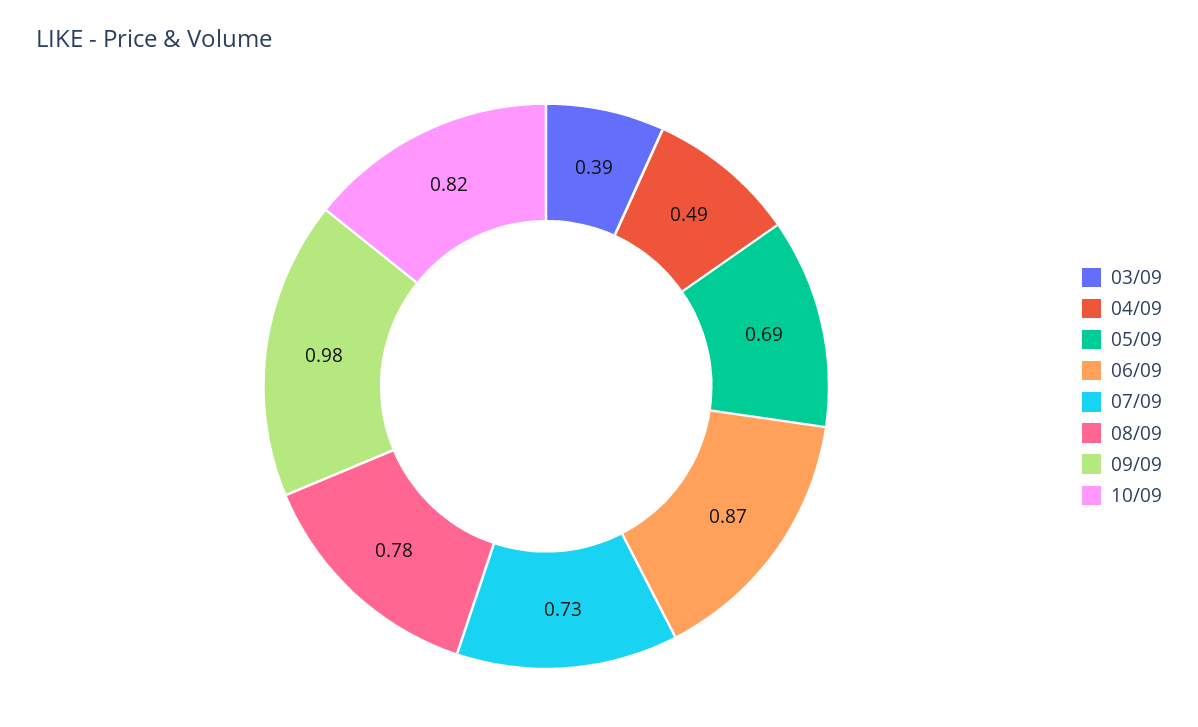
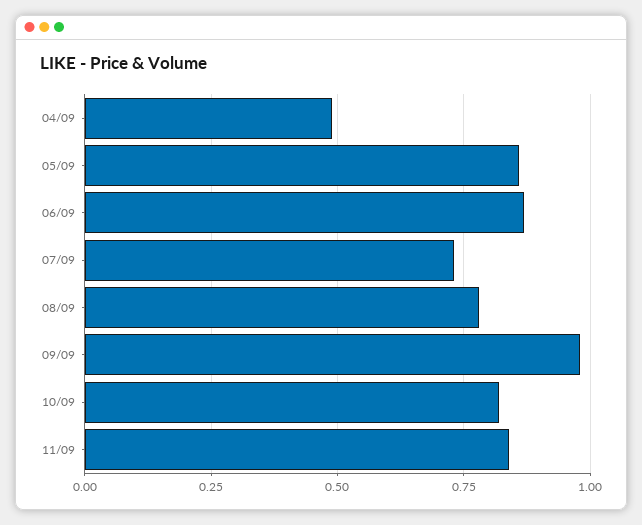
03/09: 0.39 -> none
05/09: 0.69 -> 0.85
11/09: none -> 0.85

